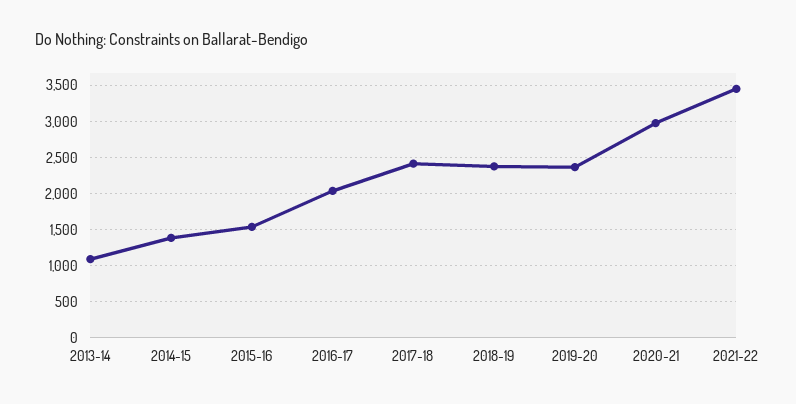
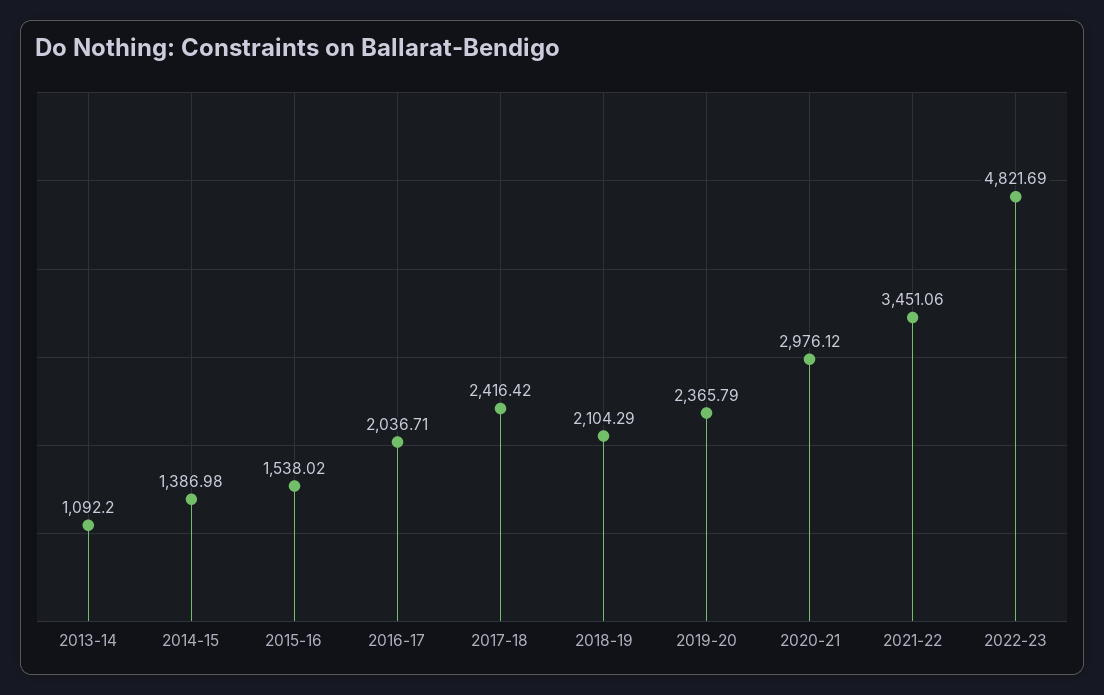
2018-19: 2400 -> 2104.29
2022-23: none -> 4821.69

